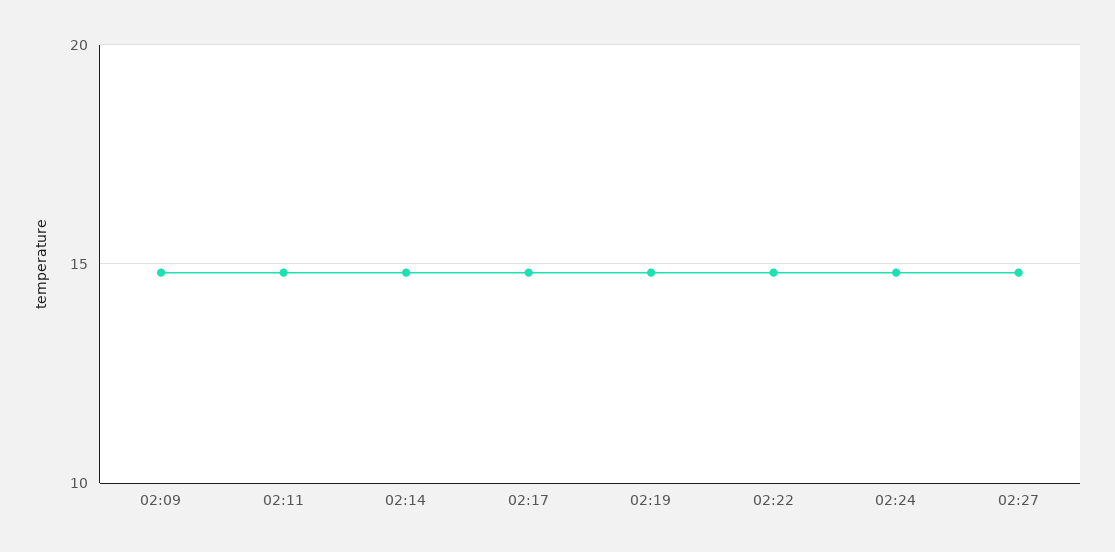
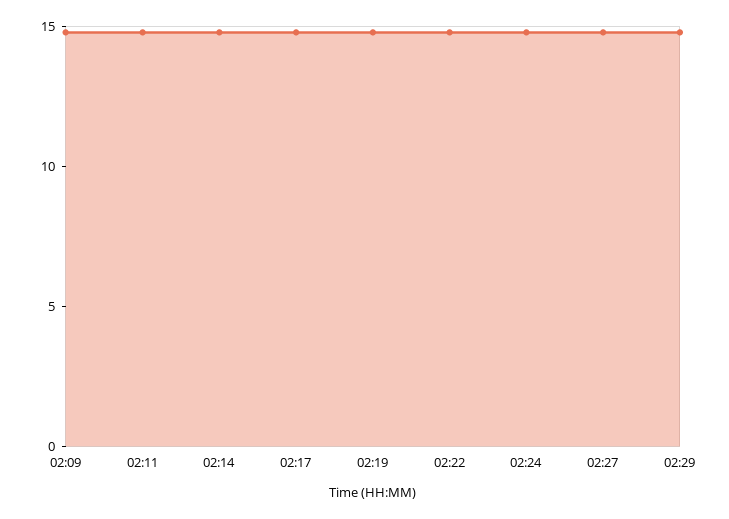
02:29: none -> 15

